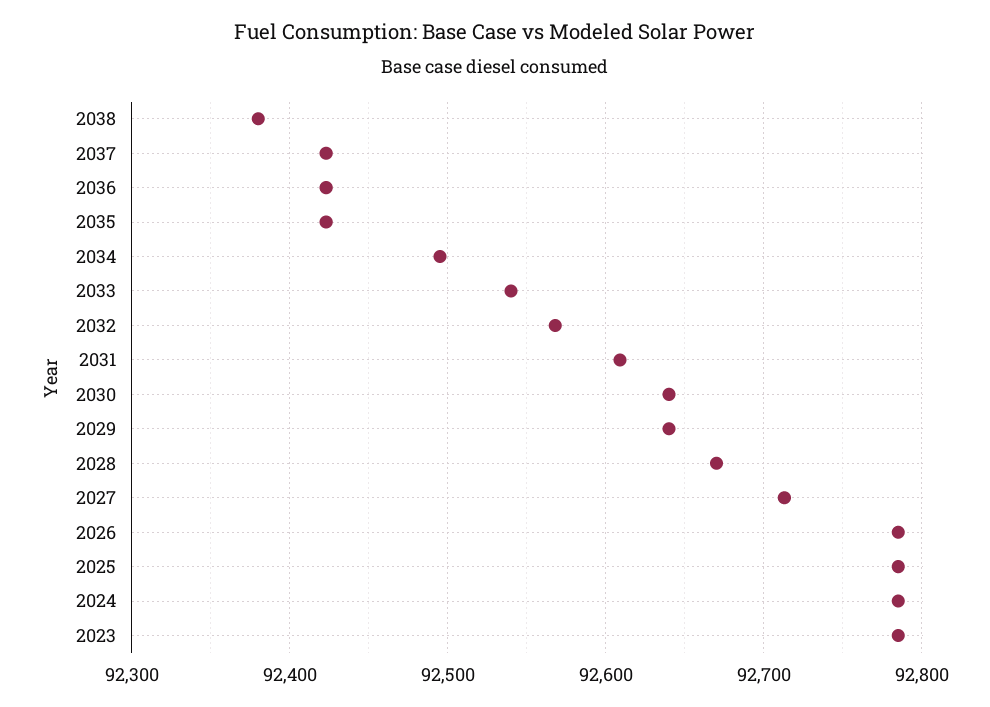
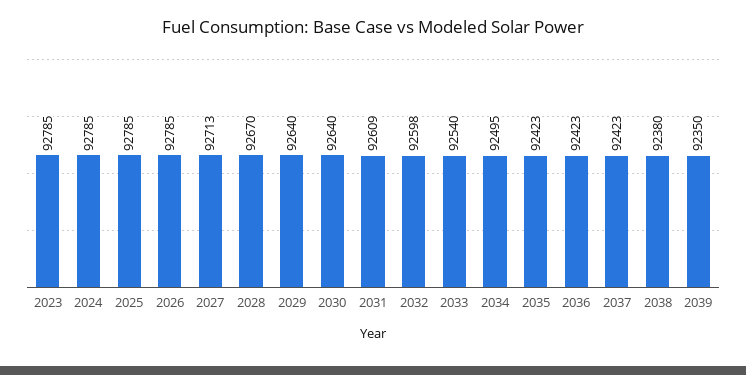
2032: 92570 -> 92598
2039: none -> 92350

